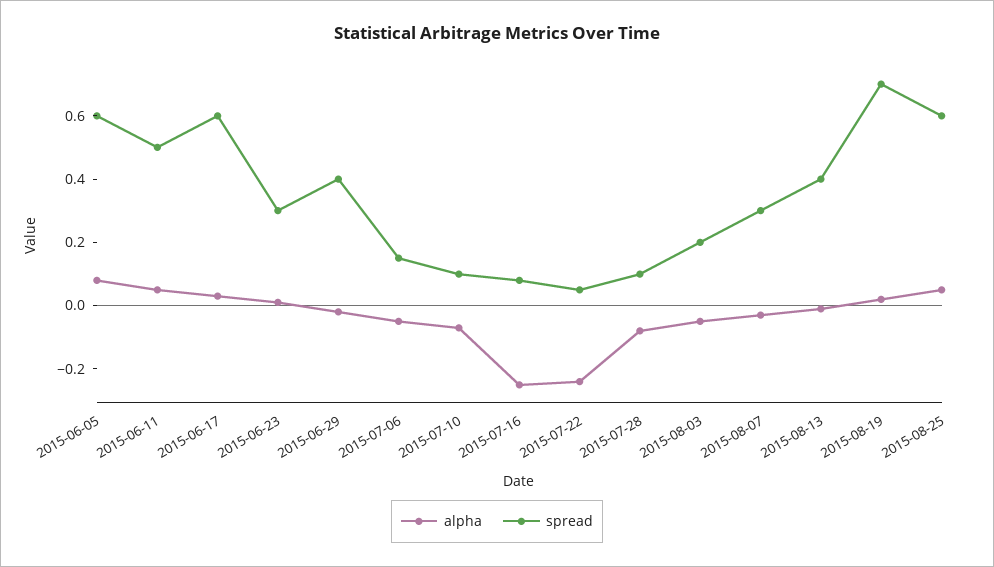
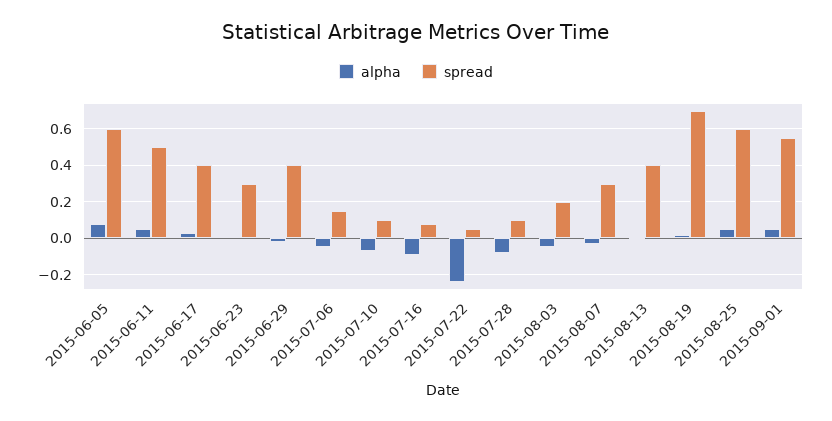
spread, 2015-06-17: 0.6 -> 0.4
alpha, 2015-07-16: -0.25 -> -0.1
alpha, 2015-09-01: none -> 0.05
spread, 2015-09-01: none -> 0.55

